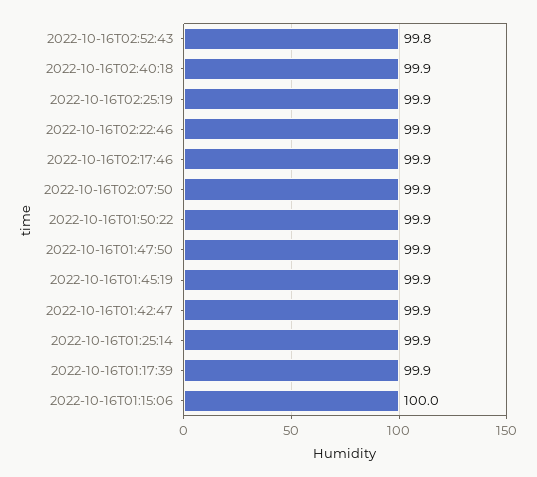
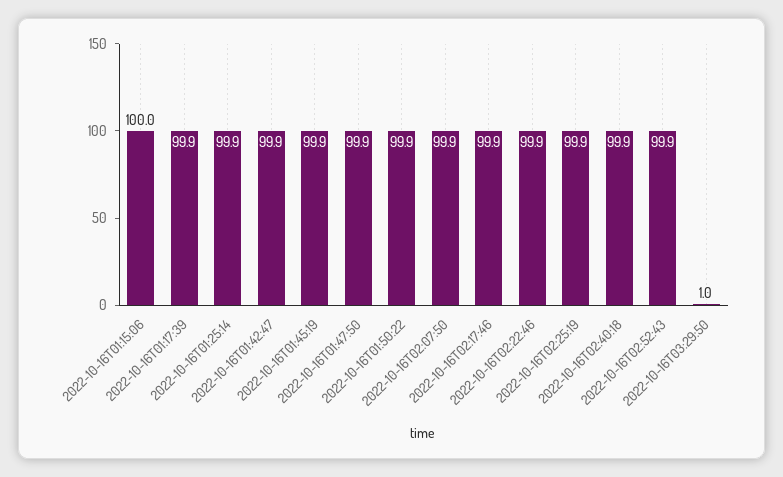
2022-10-16T02:52:43: 99.8 -> 99.9
2022-10-16T03:29:50: none -> 1

